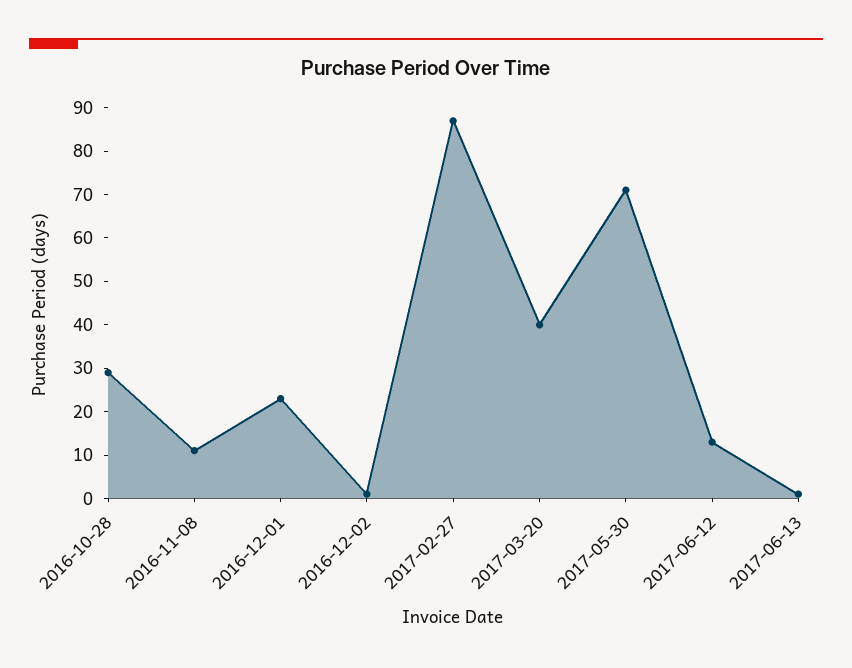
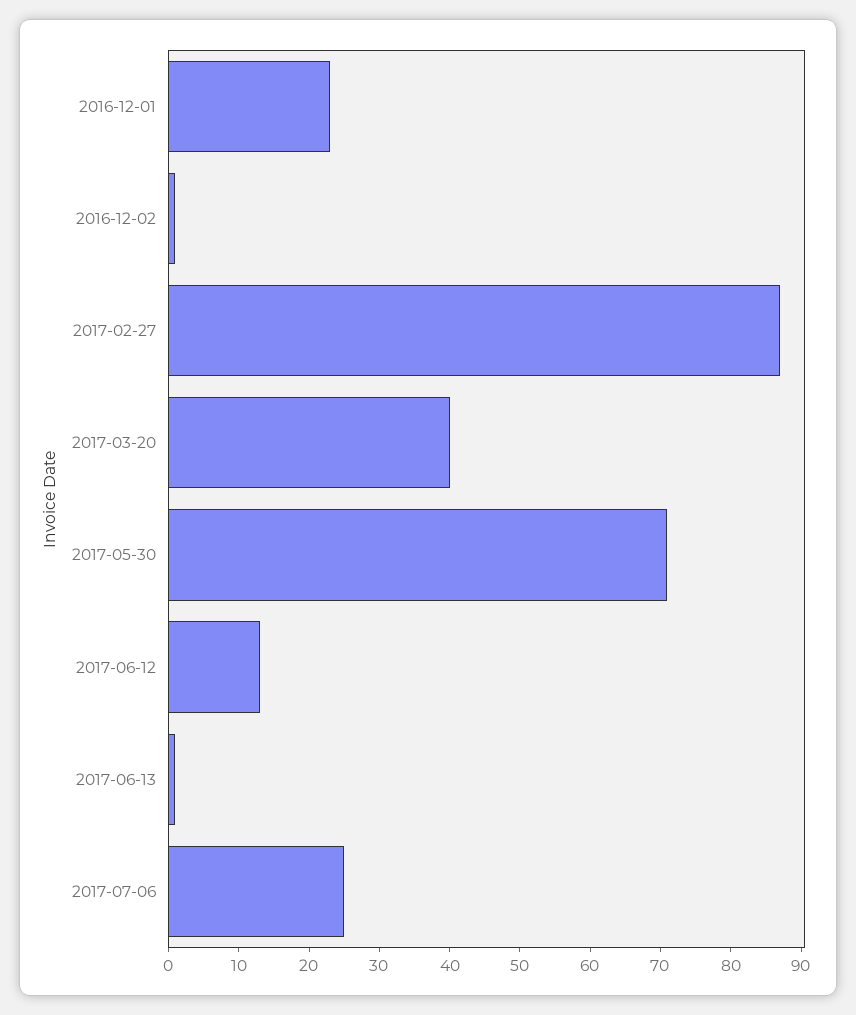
2016-10-28: 30 -> none
2016-11-08: 10 -> none
2017-07-06: none -> 25

